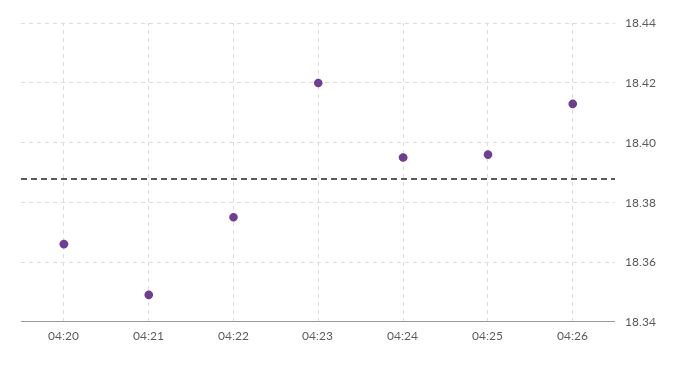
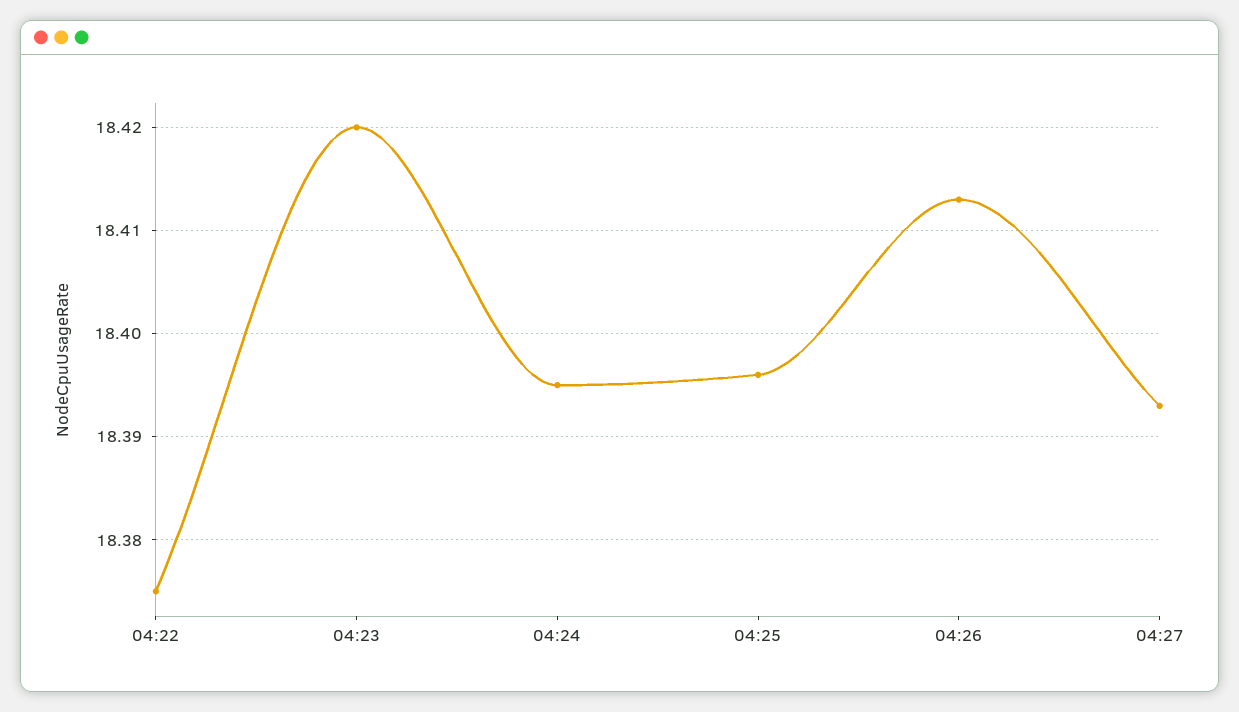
04:20: 18.365 -> none
04:21: 18.35 -> none
04:27: none -> 18.393

